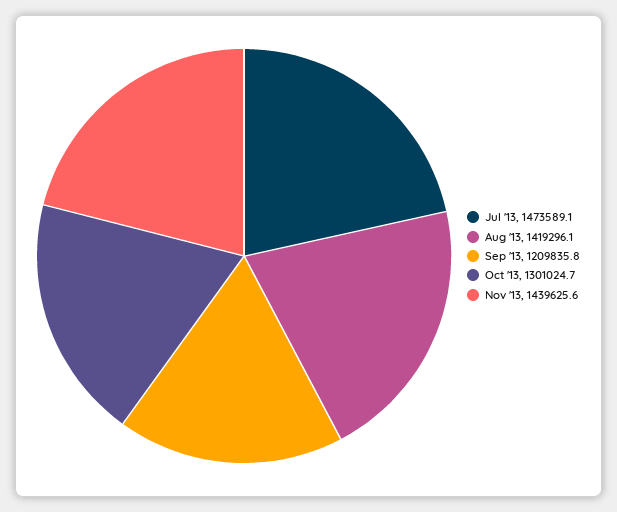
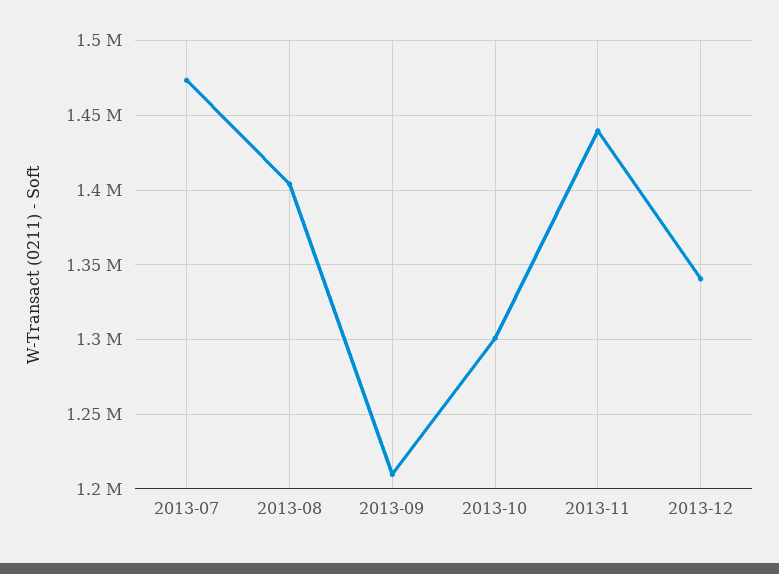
Aug '13: 1419296.1 -> 1405000
2013-12: none -> 1340000

